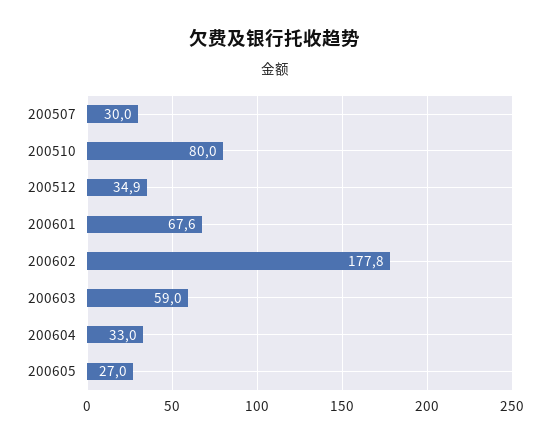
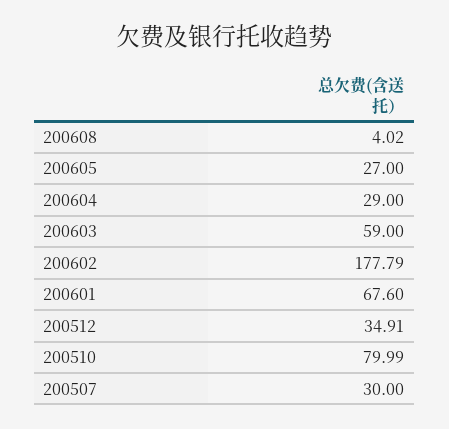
200604: 33 -> 29
200608: none -> 4.02

